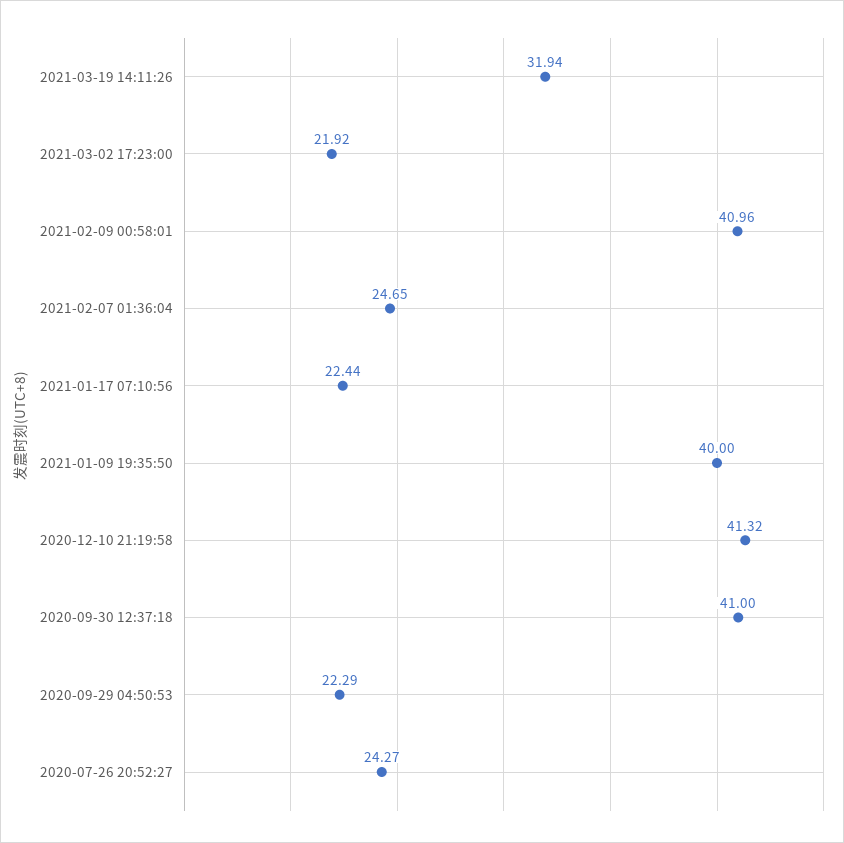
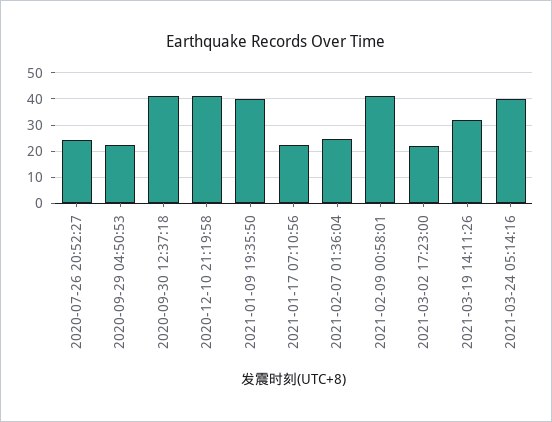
2021-03-24 05:14:16: none -> 40

